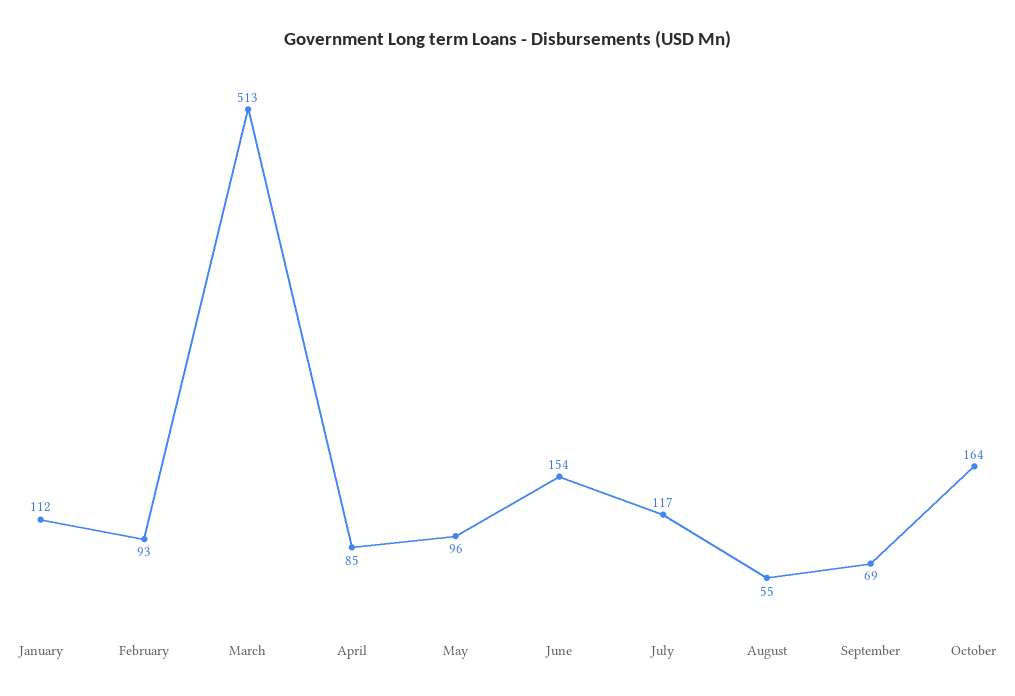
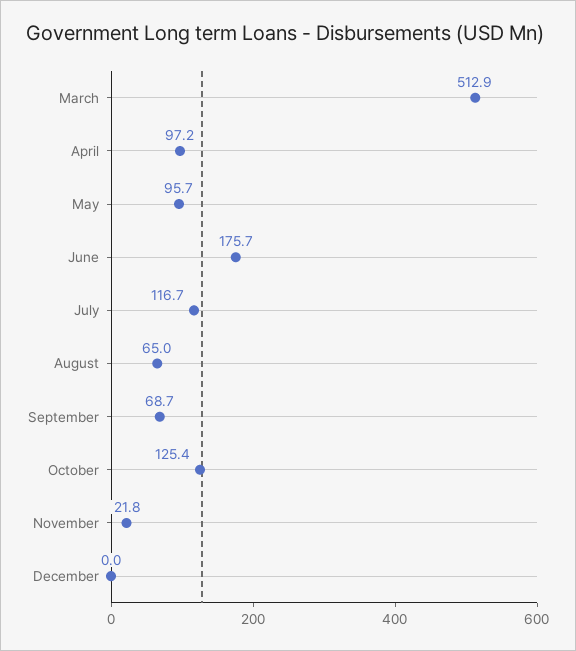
January: 112 -> none
February: 93 -> none
April: 85 -> 97.2
June: 154 -> 175.7
August: 55 -> 65
October: 164 -> 125.4
November: none -> 21.8
December: none -> 0

